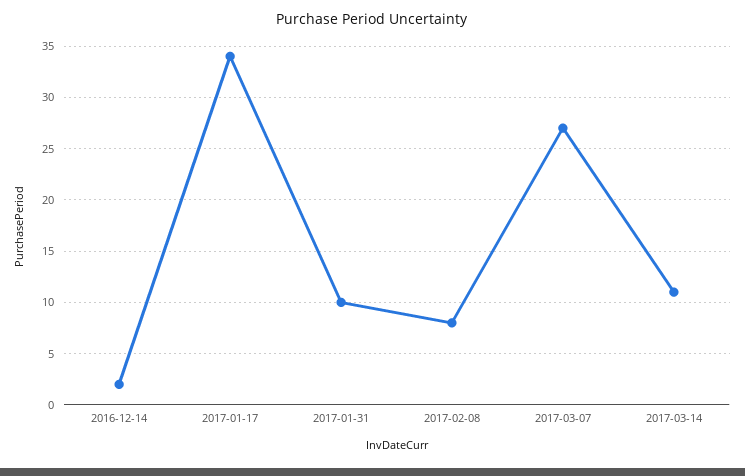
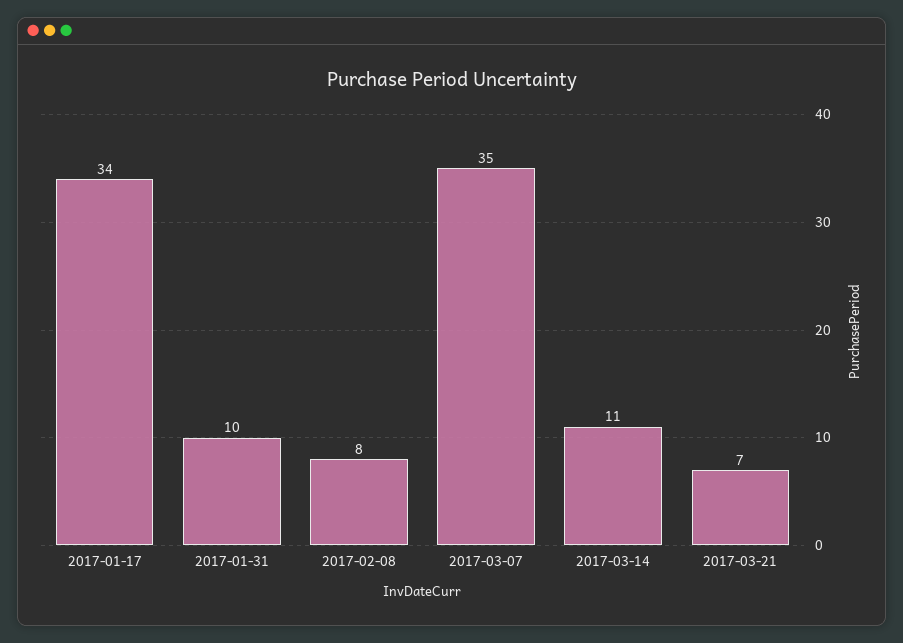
2016-12-14: 2 -> none
2017-03-07: 27 -> 35
2017-03-21: none -> 7

